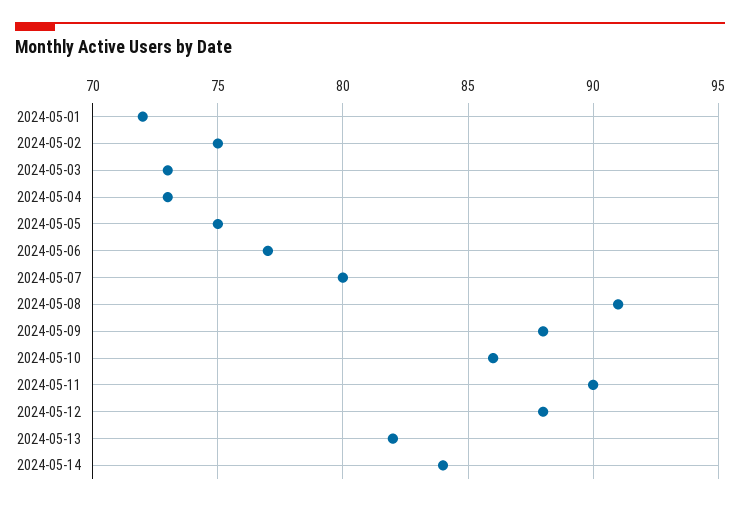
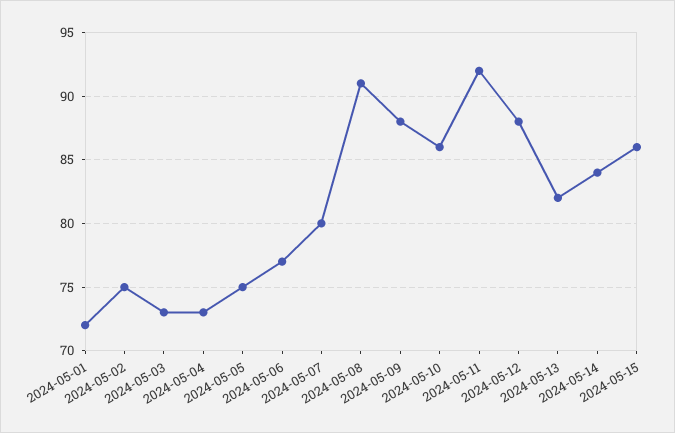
2024-05-11: 90 -> 92
2024-05-15: none -> 86

